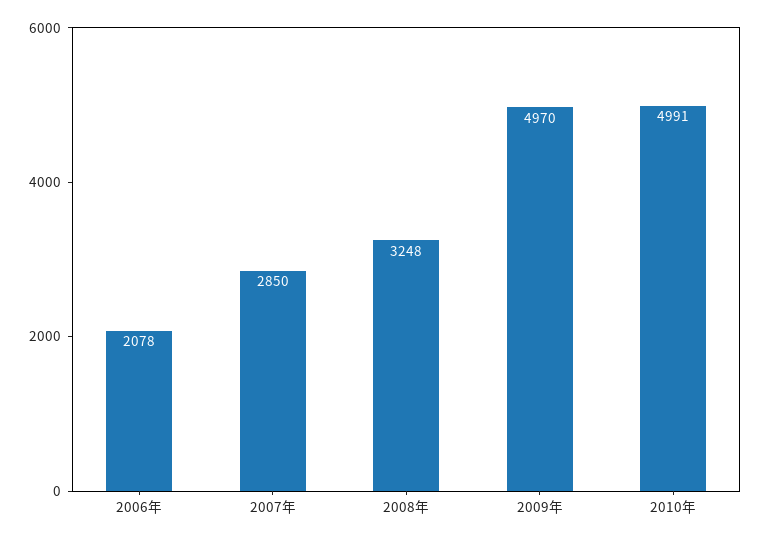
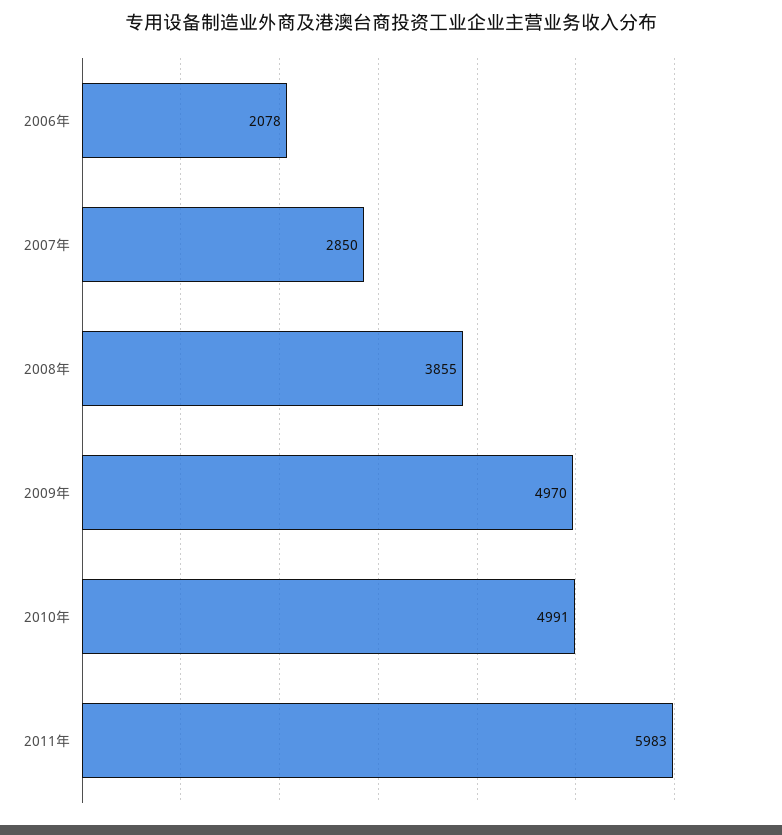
2008年: 3248 -> 3855
2011年: none -> 5983

